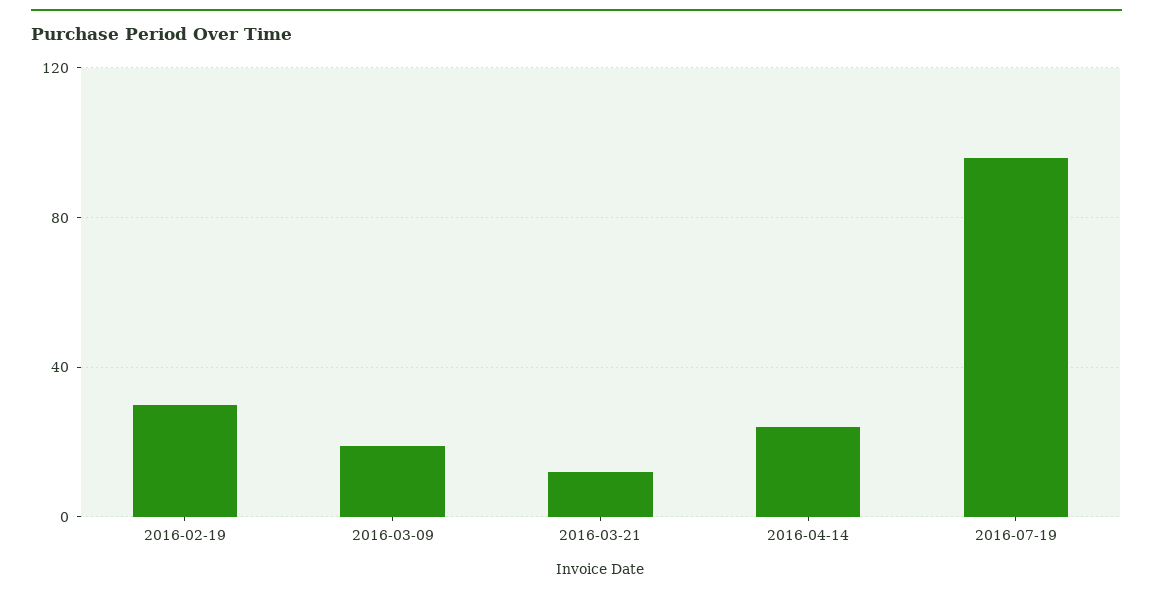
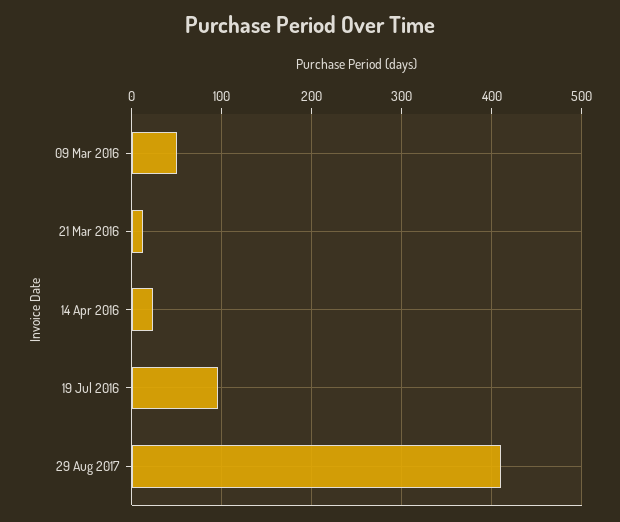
2016-02-19: 30 -> none
2016-03-09: 20 -> 50
29 Aug 2017: none -> 410

